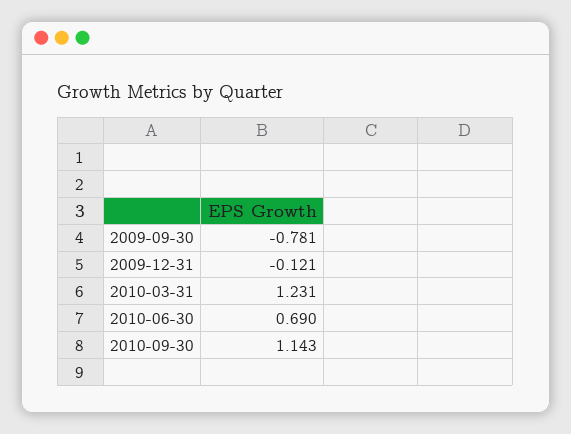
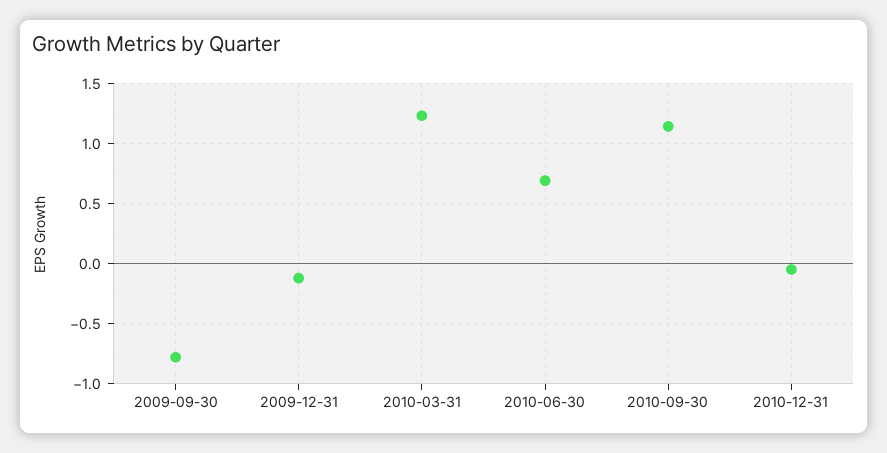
2010-12-31: none -> -0.05

